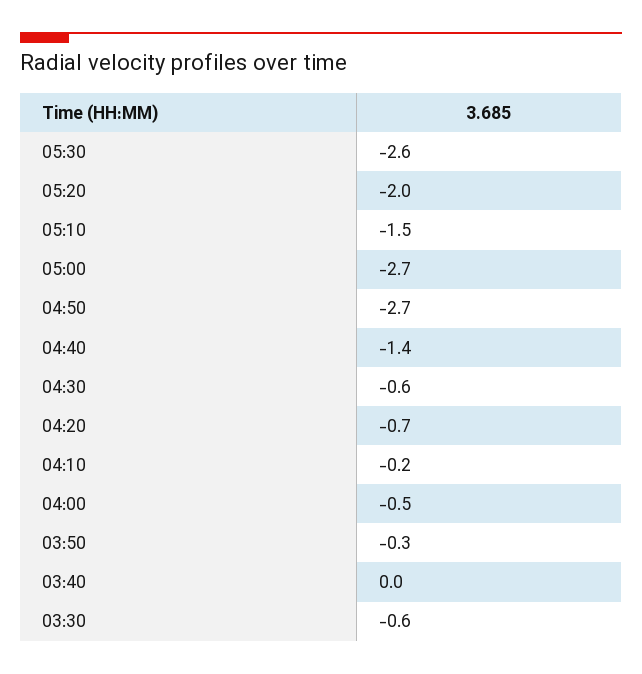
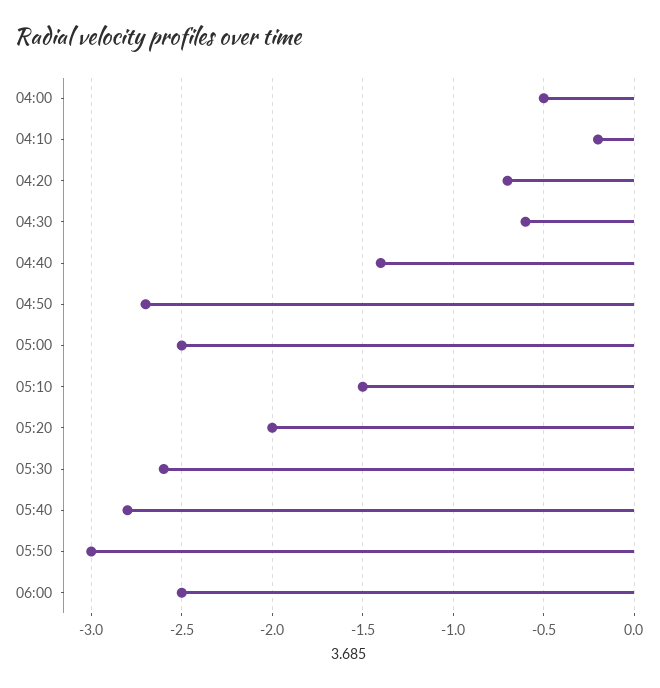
05:00: -2.7 -> -2.5
03:50: -0.3 -> none
03:40: 0 -> none
03:30: -0.6 -> none
05:40: none -> -2.8
05:50: none -> -3
06:00: none -> -2.5

